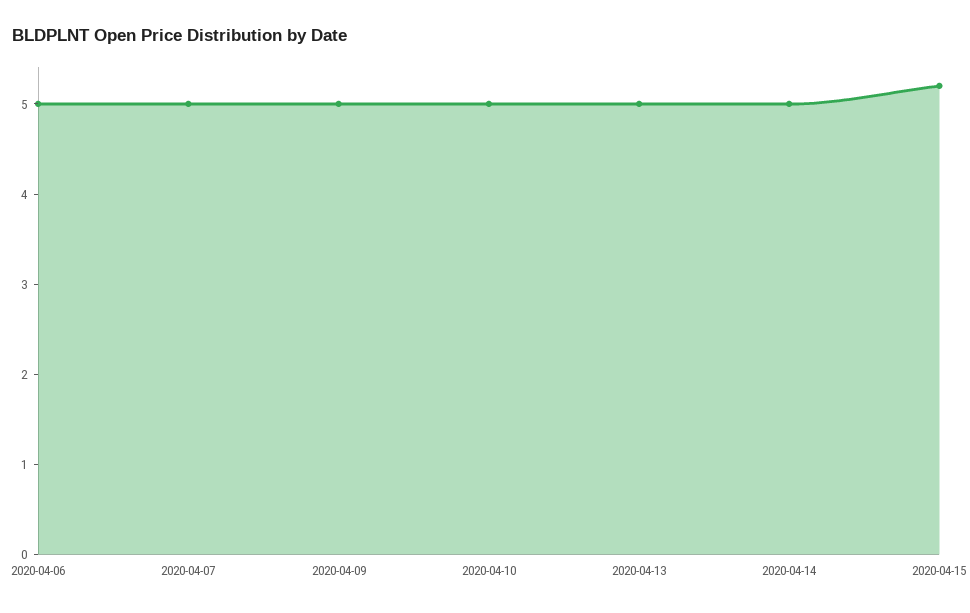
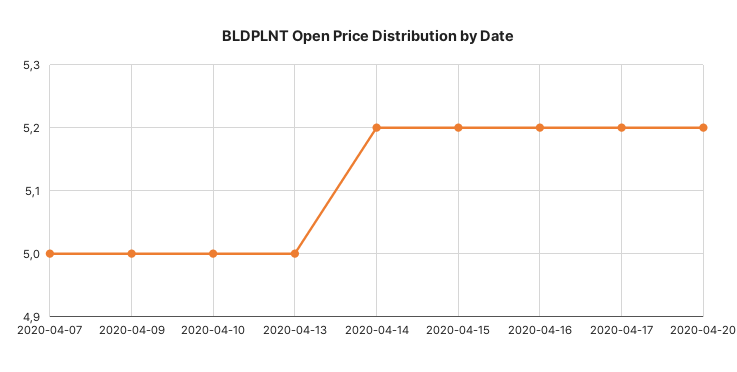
2020-04-06: 5 -> none
2020-04-14: 5 -> 5.2
2020-04-16: none -> 5.2
2020-04-17: none -> 5.2
2020-04-20: none -> 5.2

